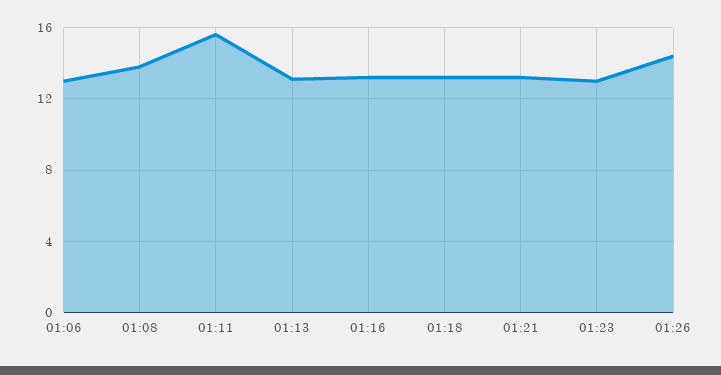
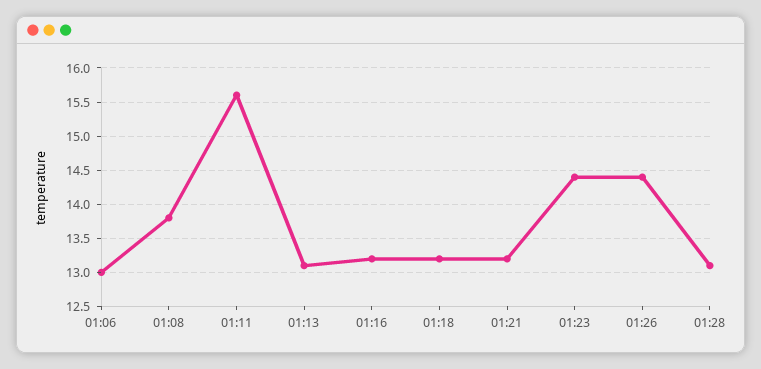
01:23: 13 -> 14.4
01:28: none -> 13.1

